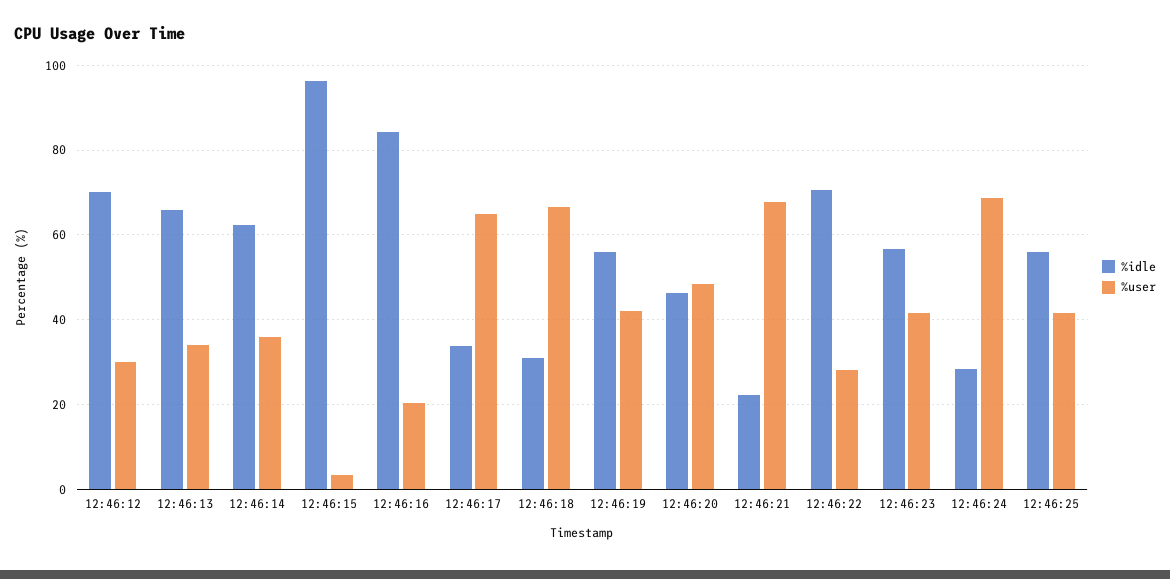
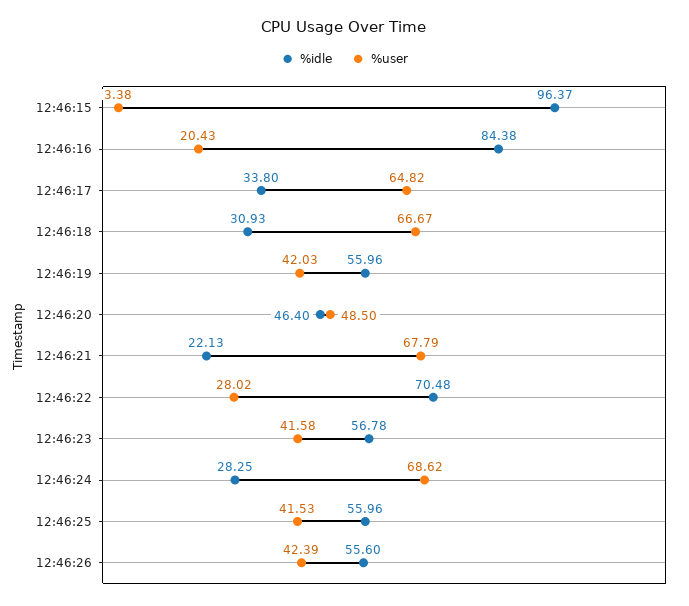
%idle, 12:46:12: 70 -> none
%user, 12:46:12: 30 -> none
%idle, 12:46:13: 66 -> none
%user, 12:46:13: 34 -> none
%idle, 12:46:14: 62 -> none
%user, 12:46:14: 36 -> none
%idle, 12:46:26: none -> 55.6
%user, 12:46:26: none -> 42.39

